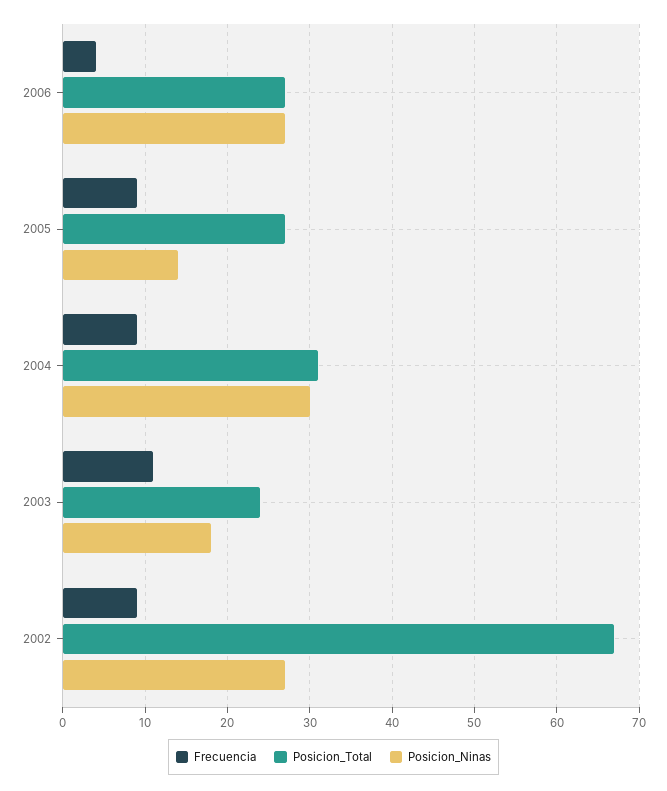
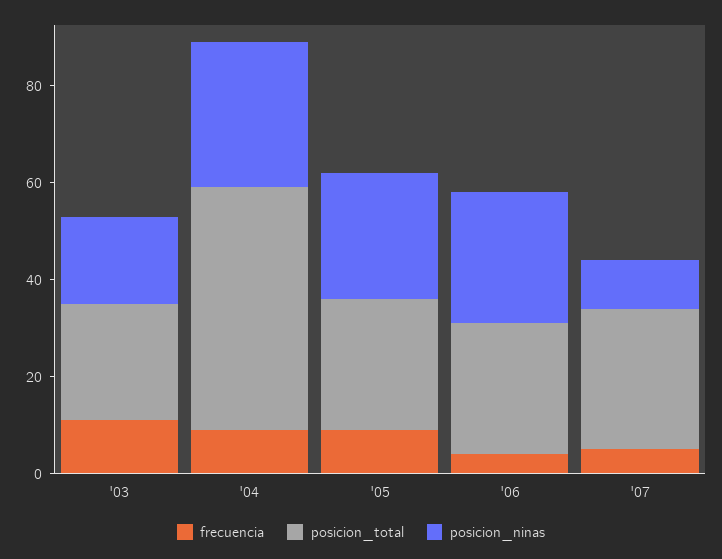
Posicion_Ninas, 2005: 14 -> 25
Posicion_Total, 2004: 31 -> 50
Frecuencia, 2002: 9 -> none
Posicion_Total, 2002: 67 -> none
Posicion_Ninas, 2002: 27 -> none
Frecuencia, '07: none -> 5
Posicion_Total, '07: none -> 30
Posicion_Ninas, '07: none -> 10

